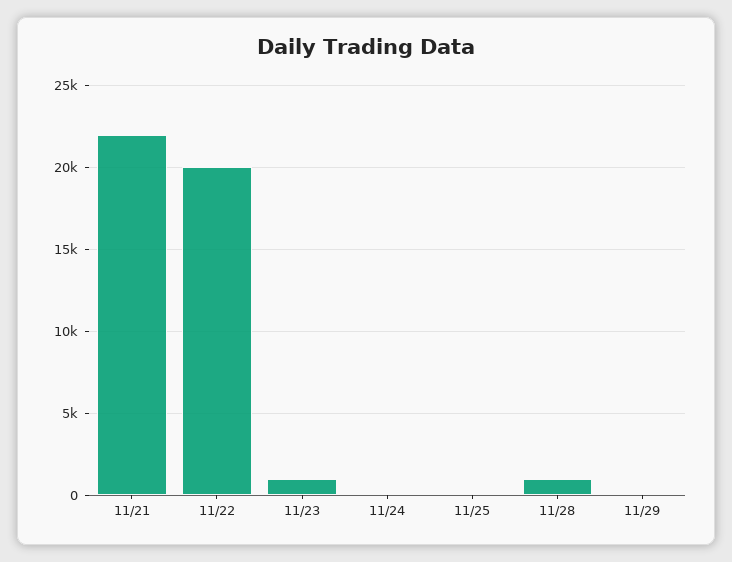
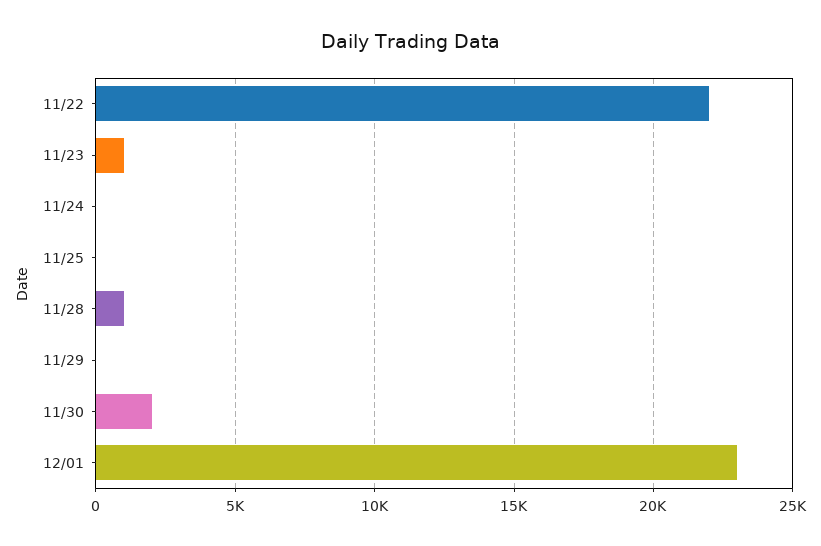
11/21: 22000 -> none
11/22: 20000 -> 22000
11/30: none -> 2000
12/01: none -> 23000

